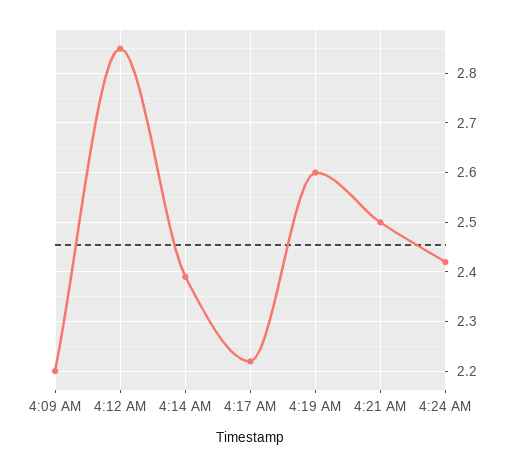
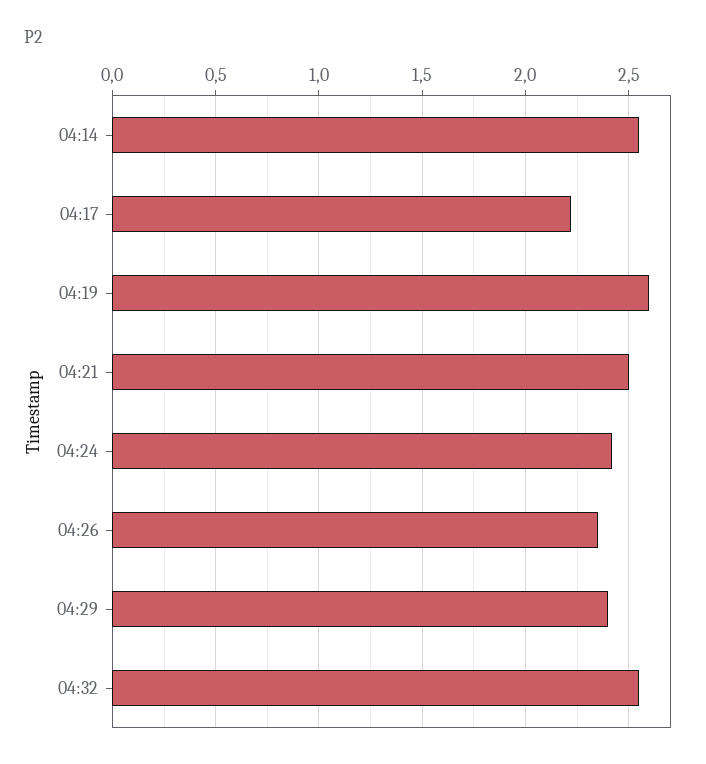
4:09 AM: 2.2 -> none
4:12 AM: 2.85 -> none
4:14 AM: 2.4 -> 2.55
04:26: none -> 2.35
04:29: none -> 2.4
04:32: none -> 2.55

